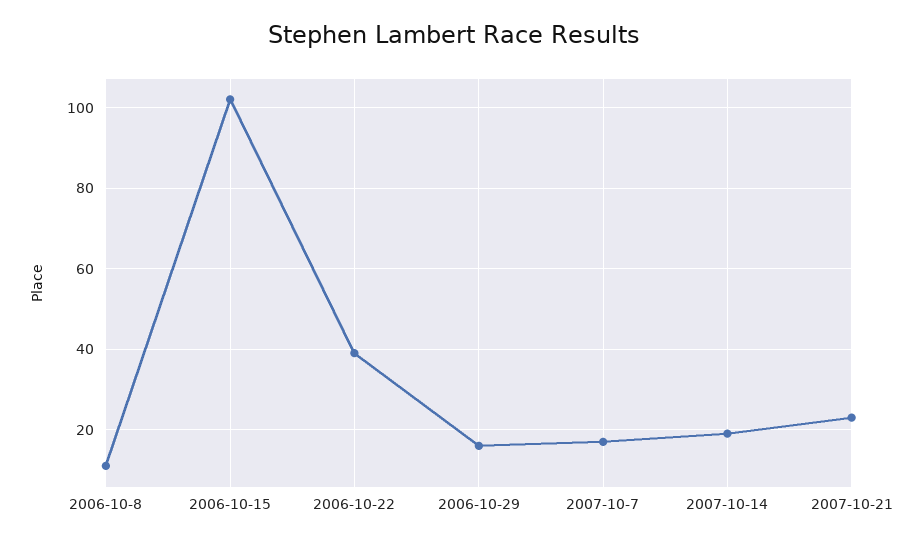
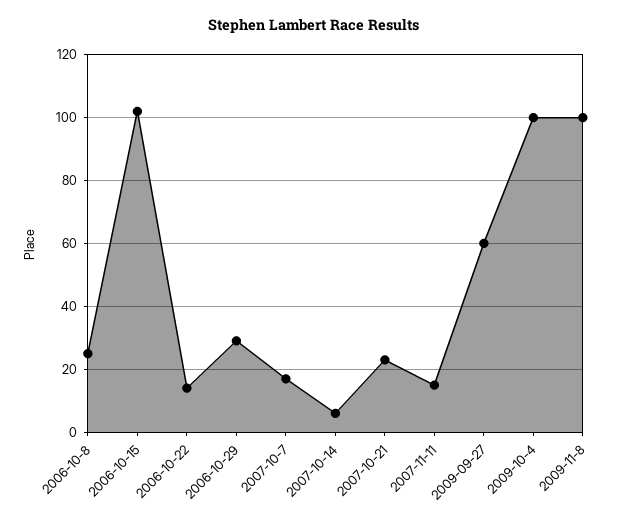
2006-10-8: 10 -> 25
2006-10-22: 40 -> 15
2006-10-29: 15 -> 30
2007-10-14: 20 -> 5
2007-11-11: none -> 15
2009-09-27: none -> 60
2009-10-4: none -> 100
2009-11-8: none -> 100

